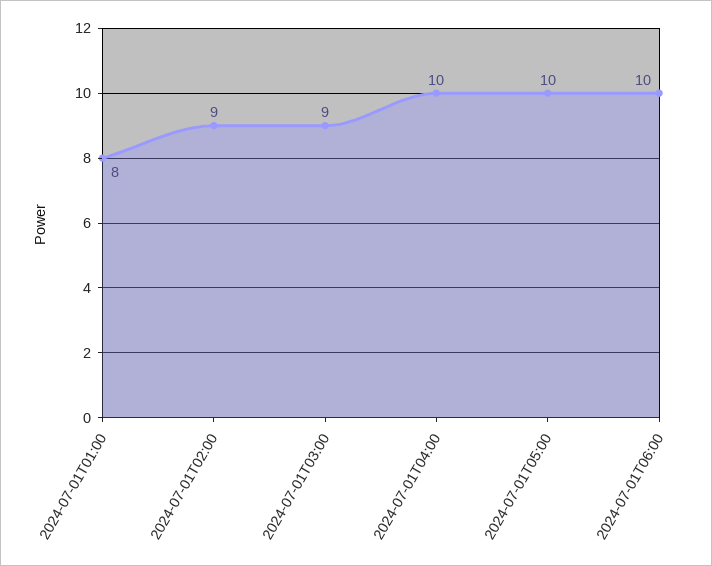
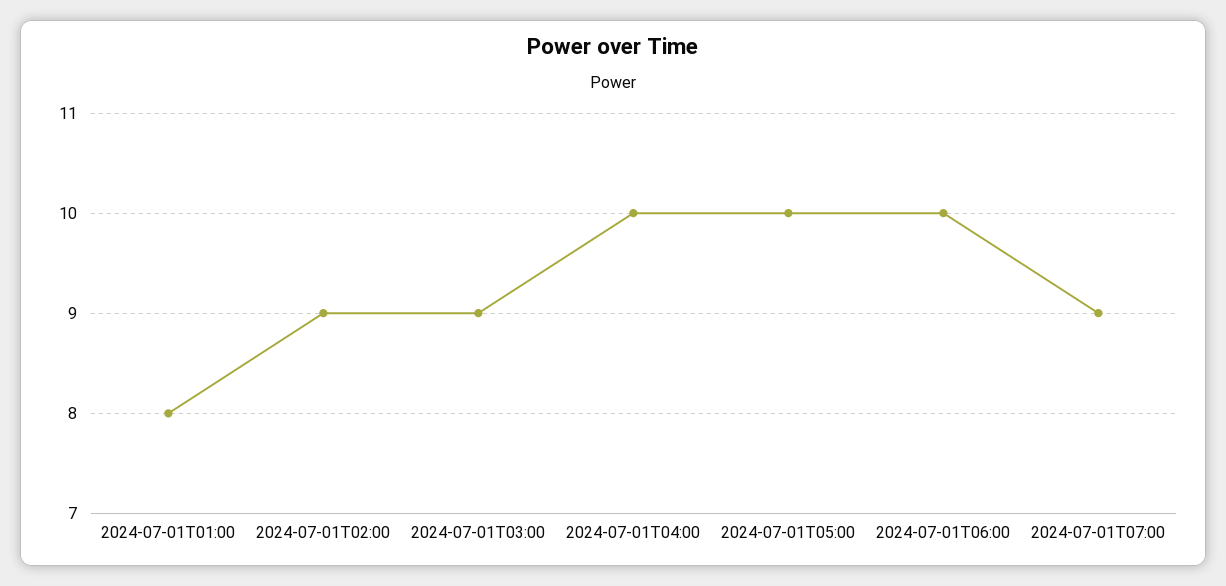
2024-07-01T07:00: none -> 9

